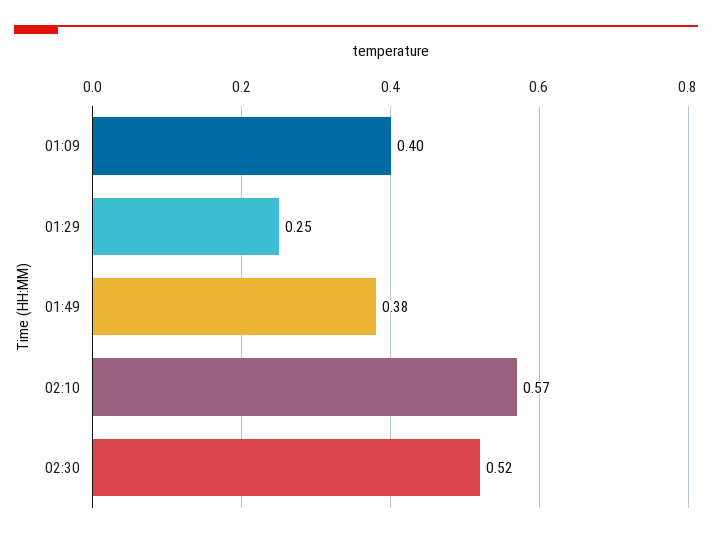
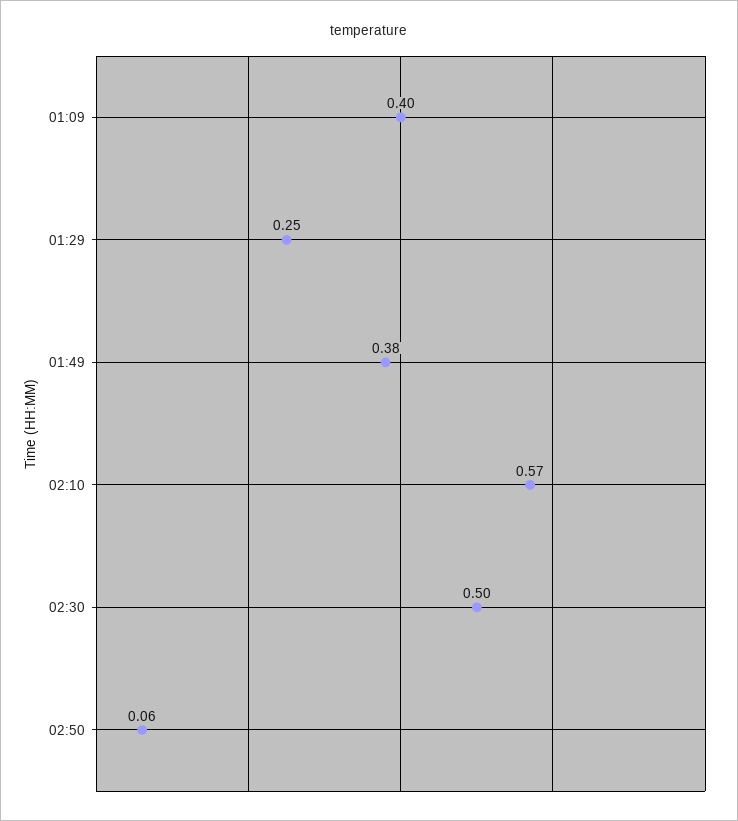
02:30: 0.52 -> 0.5
02:50: none -> 0.06

